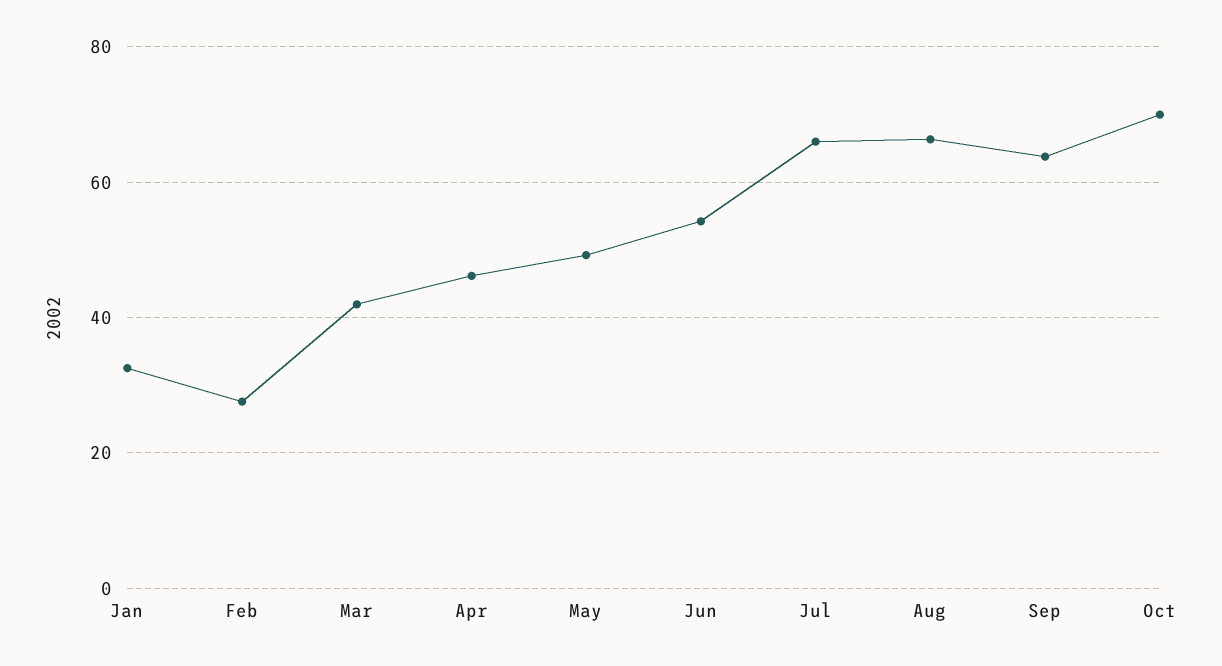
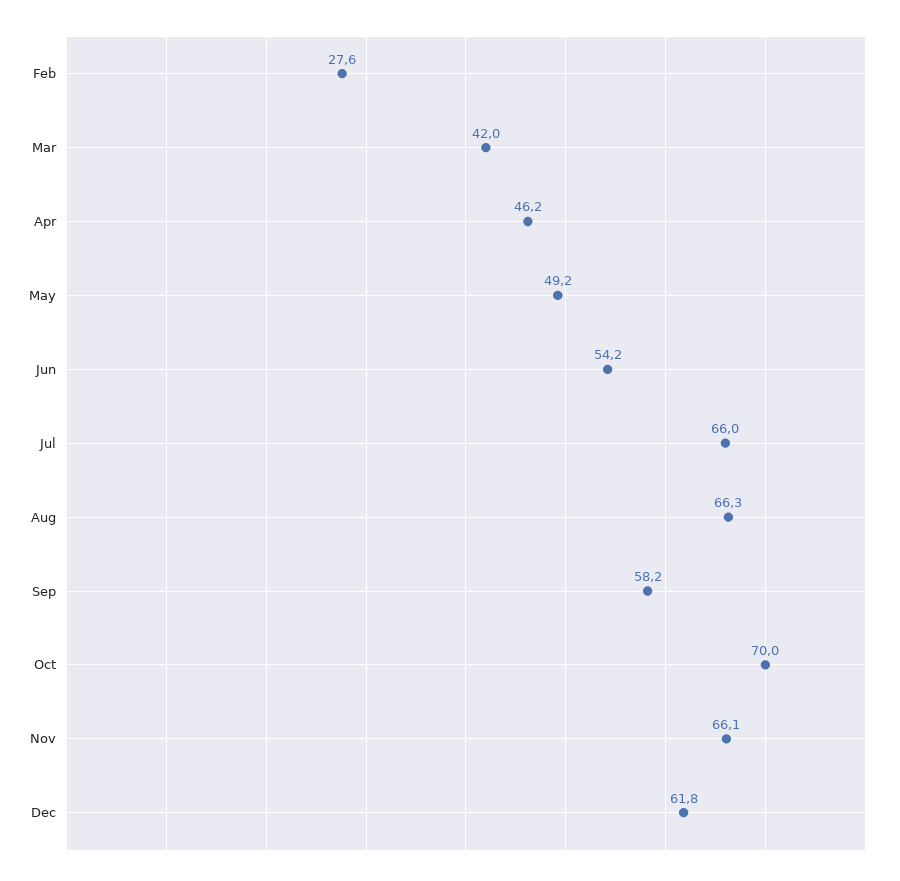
Jan: 32 -> none
Sep: 64 -> 58.2
Nov: none -> 66.1
Dec: none -> 61.8

